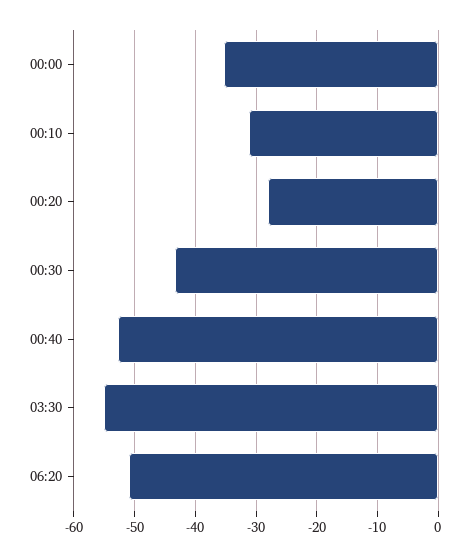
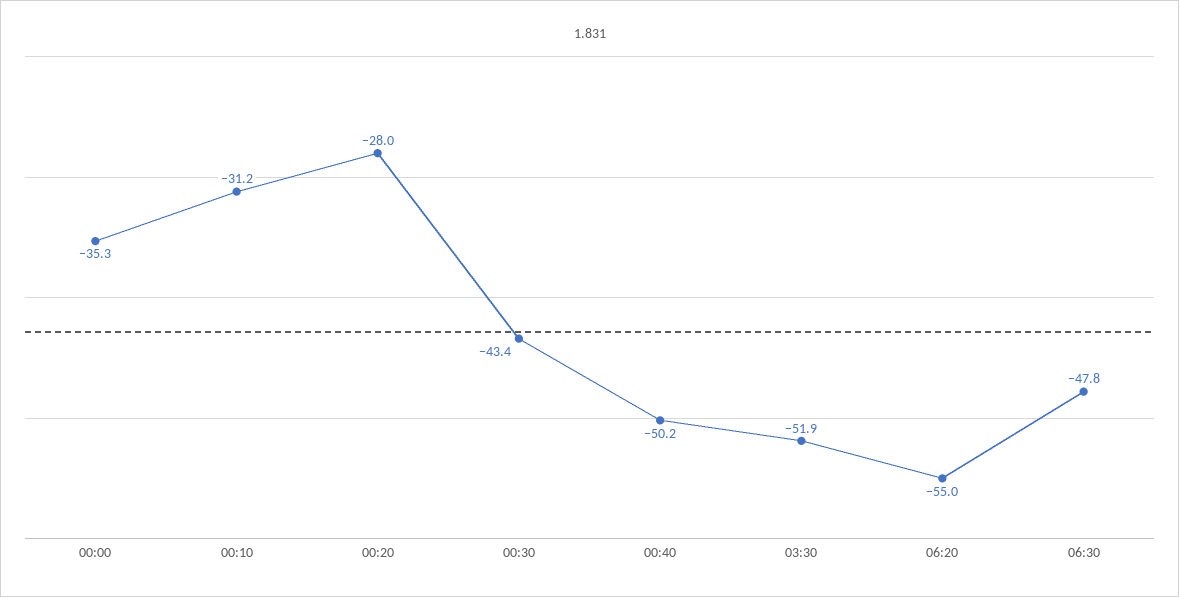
00:40: -53 -> -50.2
03:30: -55 -> -51.9
06:20: -51 -> -55
06:30: none -> -47.8

